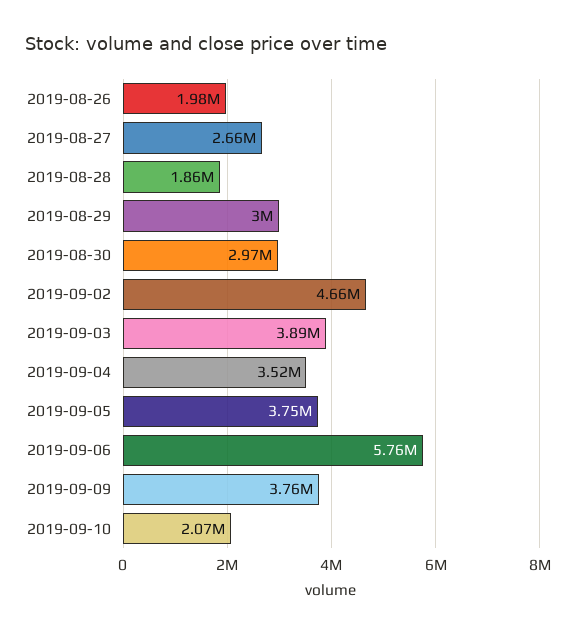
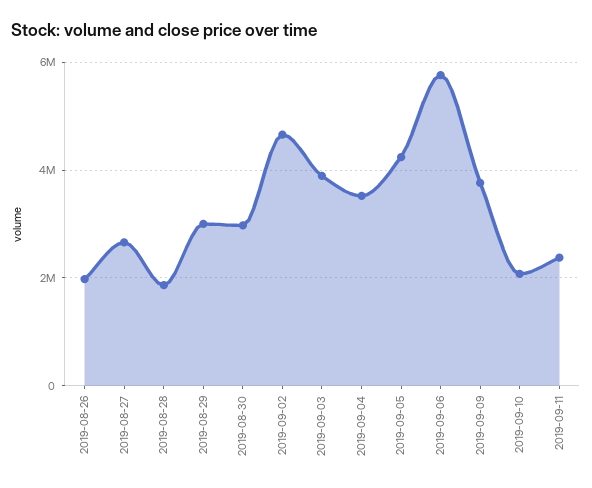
2019-09-05: 3750000 -> 4200000
2019-09-11: none -> 2400000

